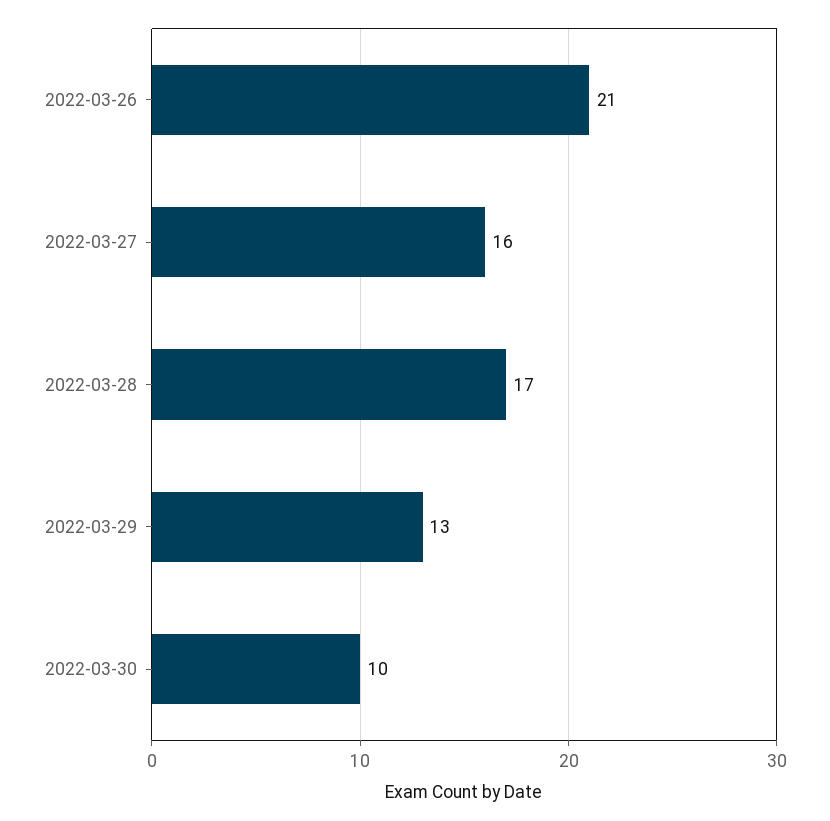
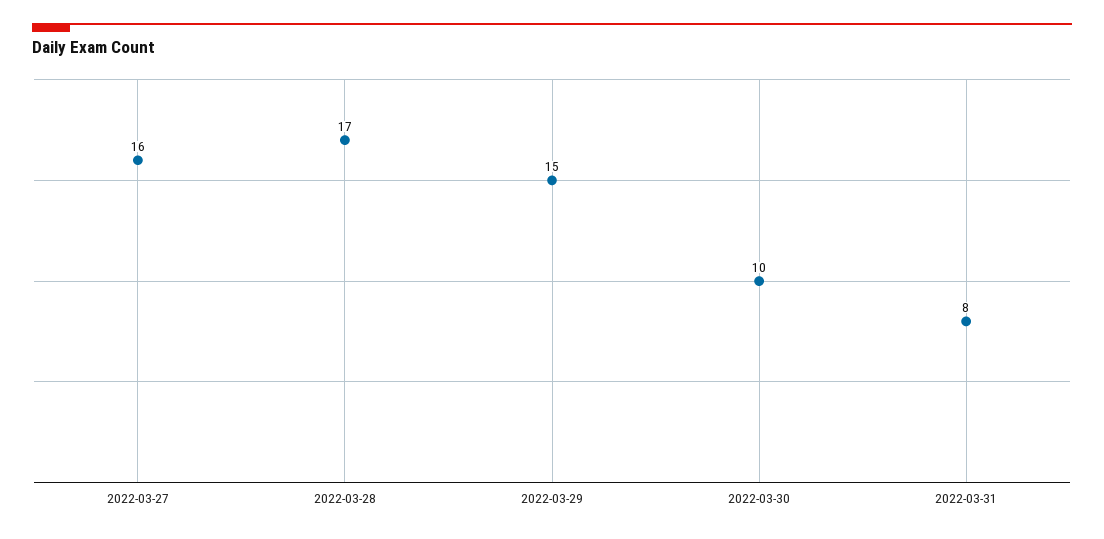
2022-03-26: 21 -> none
2022-03-29: 13 -> 15
2022-03-31: none -> 8

